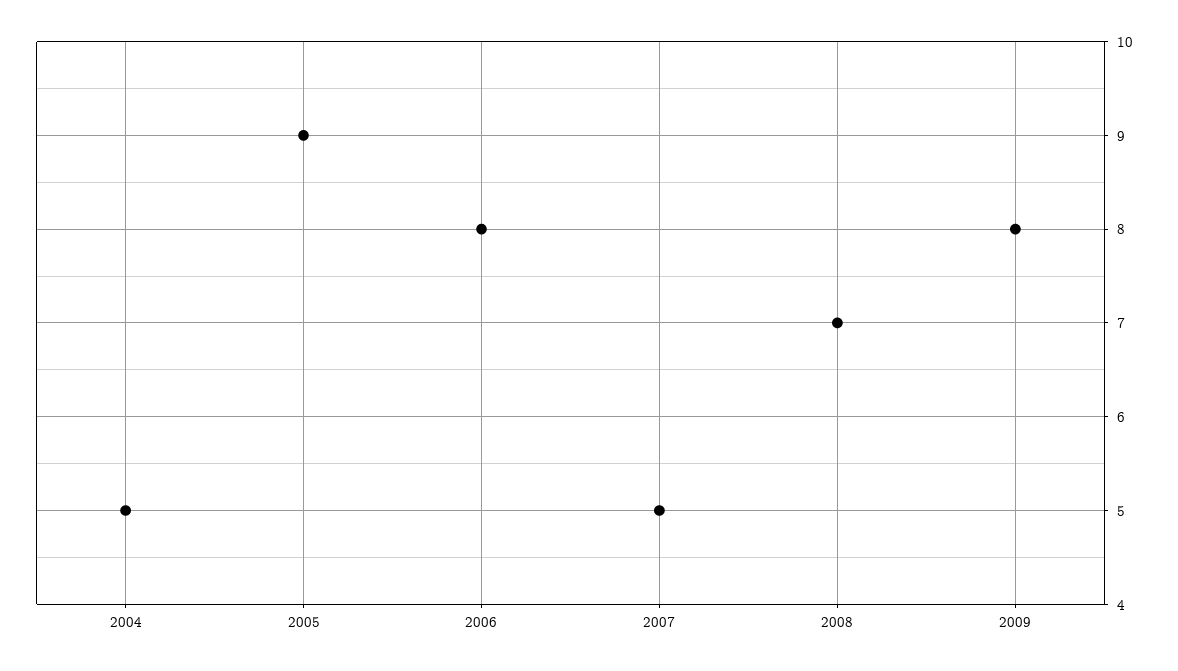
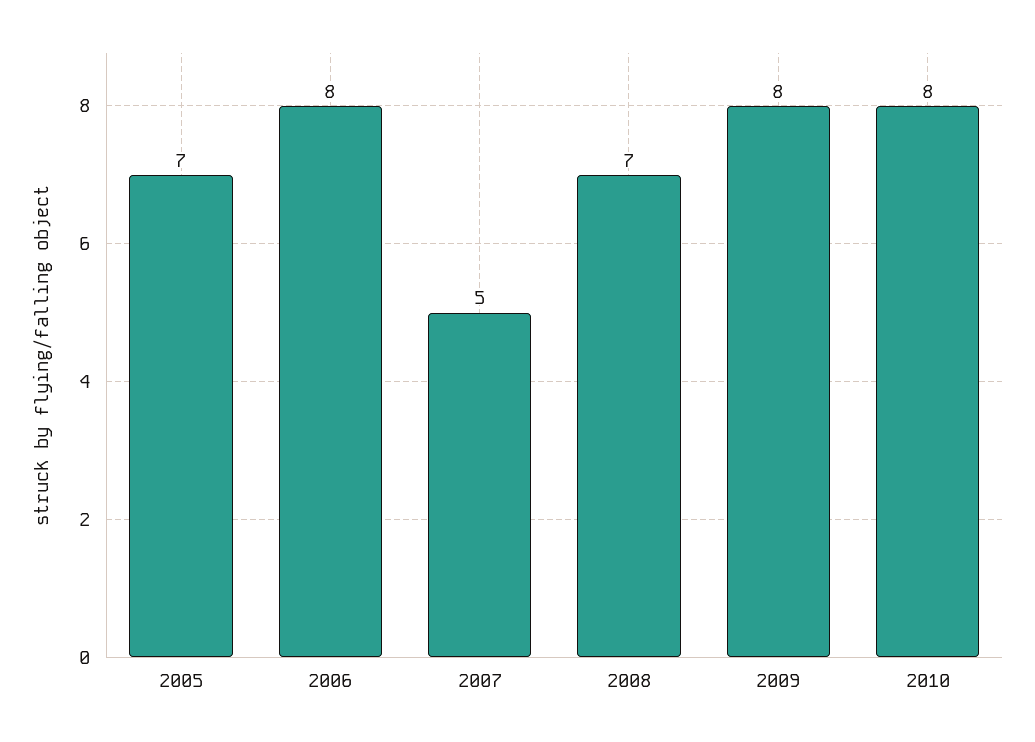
2004: 5 -> none
2005: 9 -> 7
2010: none -> 8

